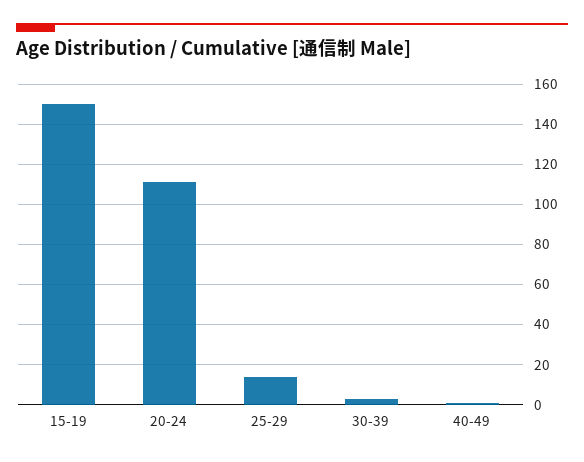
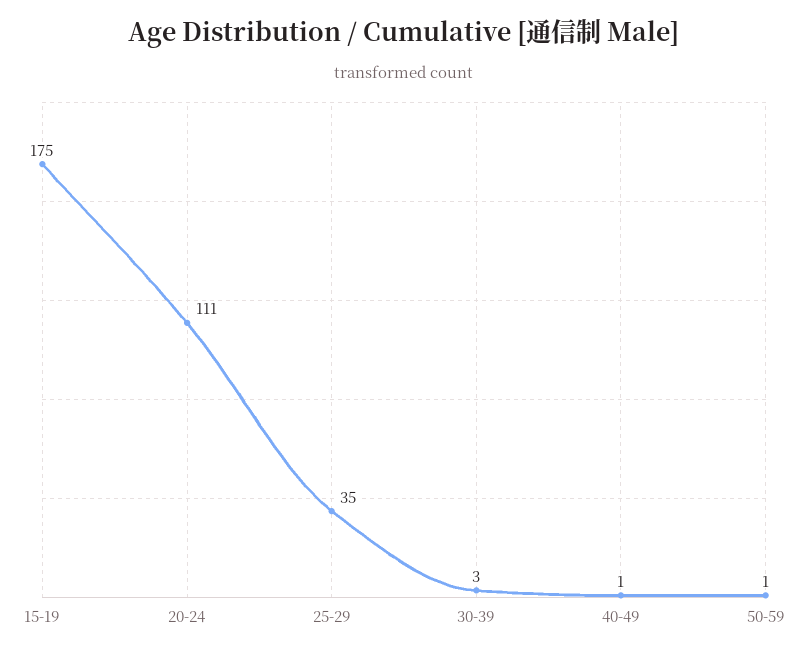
15-19: 150 -> 175
25-29: 15 -> 35
50-59: none -> 1

